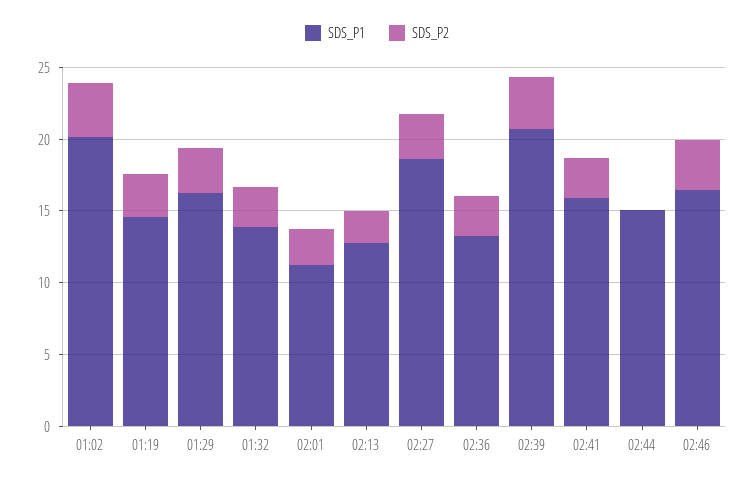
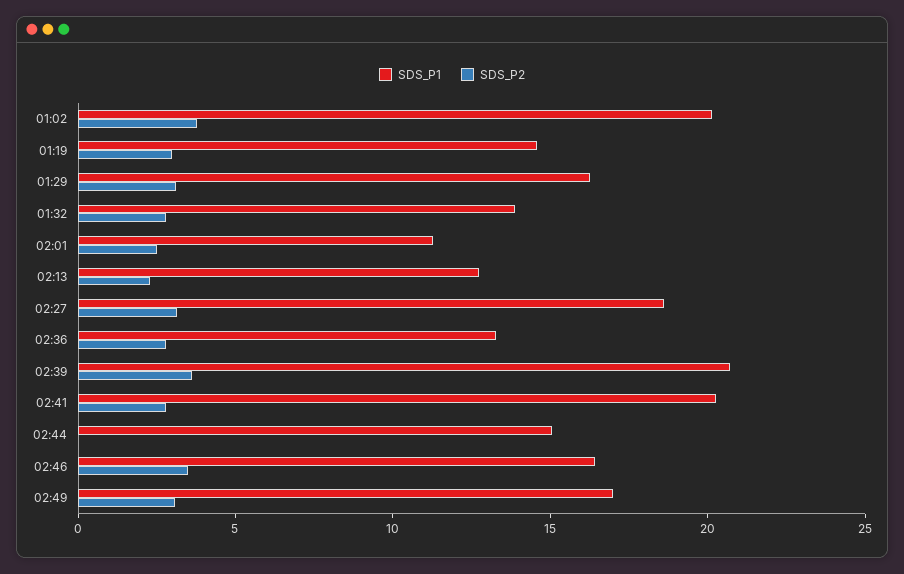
SDS_P1, 02:41: 16 -> 20
SDS_P1, 02:49: none -> 17
SDS_P2, 02:49: none -> 3

